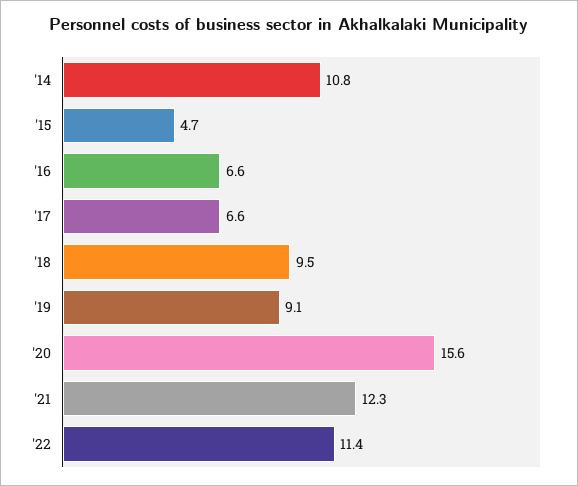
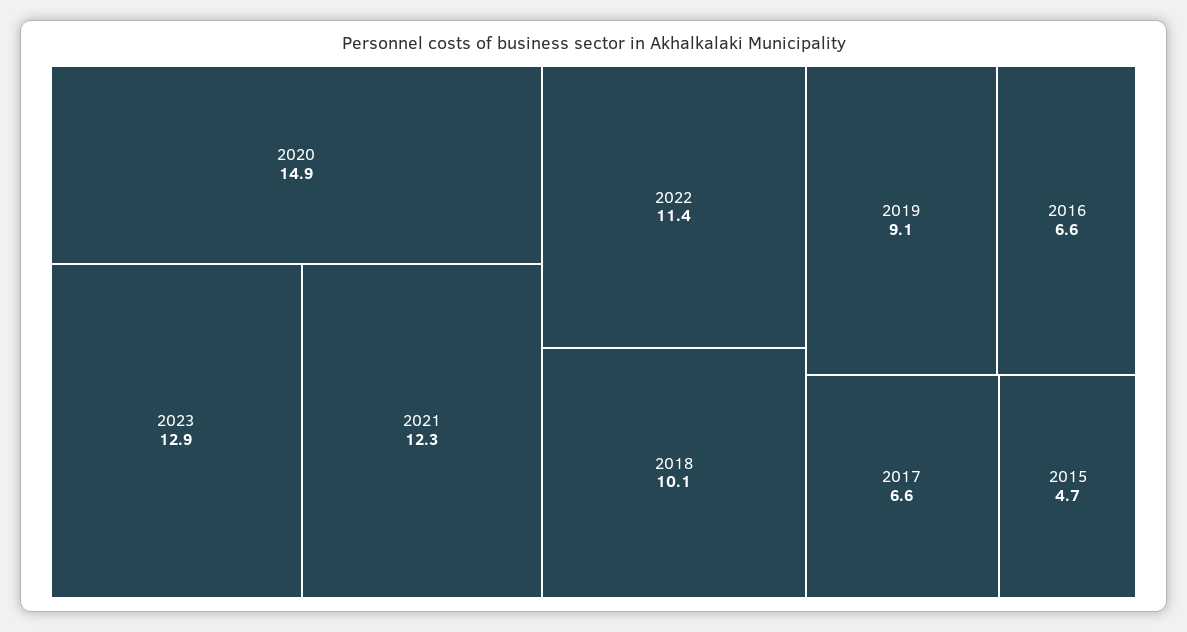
'14: 10.8 -> none
'18: 9.5 -> 10.1
'20: 15.6 -> 14.9
2023: none -> 12.9

